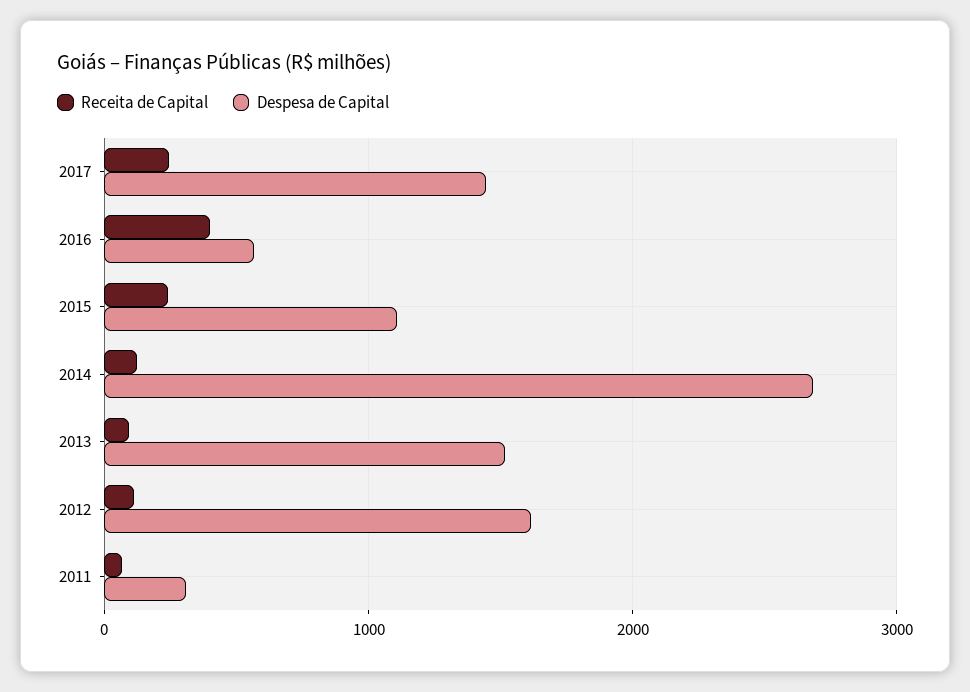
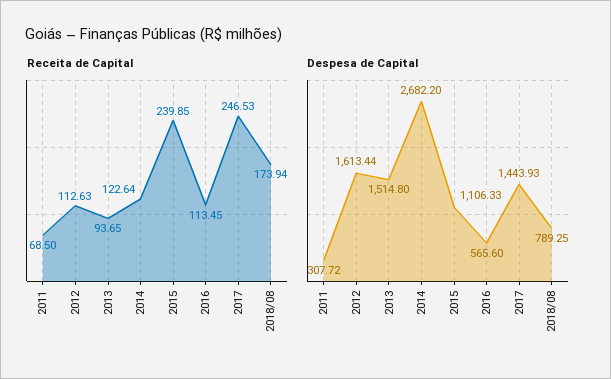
Receita de Capital, 2016: 400 -> 113.45
Receita de Capital, 2018/08: none -> 173.94
Despesa de Capital, 2018/08: none -> 789.25

